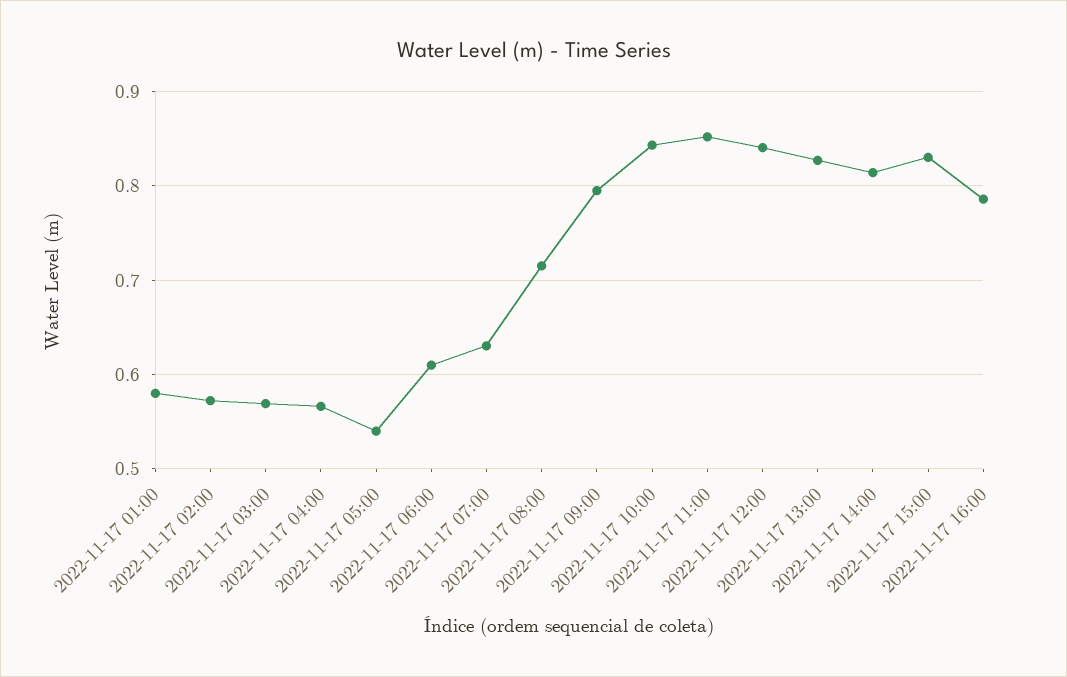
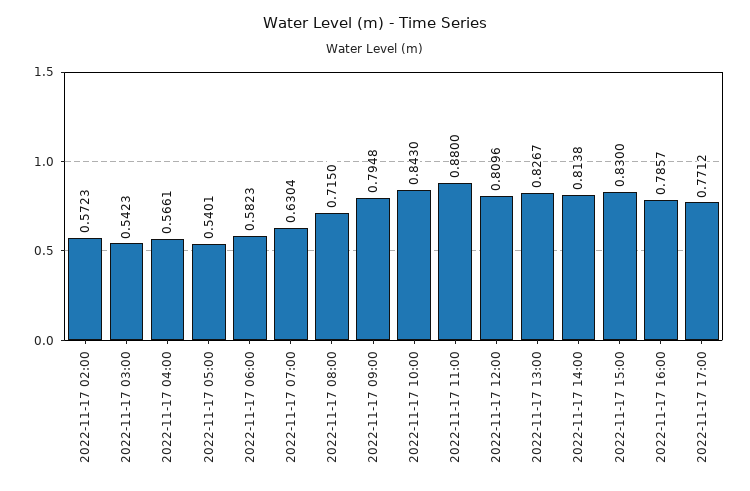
2022-11-17 01:00: 0.58 -> none
2022-11-17 03:00: 0.57 -> 0.5423
2022-11-17 06:00: 0.61 -> 0.5823
2022-11-17 11:00: 0.85 -> 0.88
2022-11-17 12:00: 0.84 -> 0.8096
2022-11-17 17:00: none -> 0.7712

